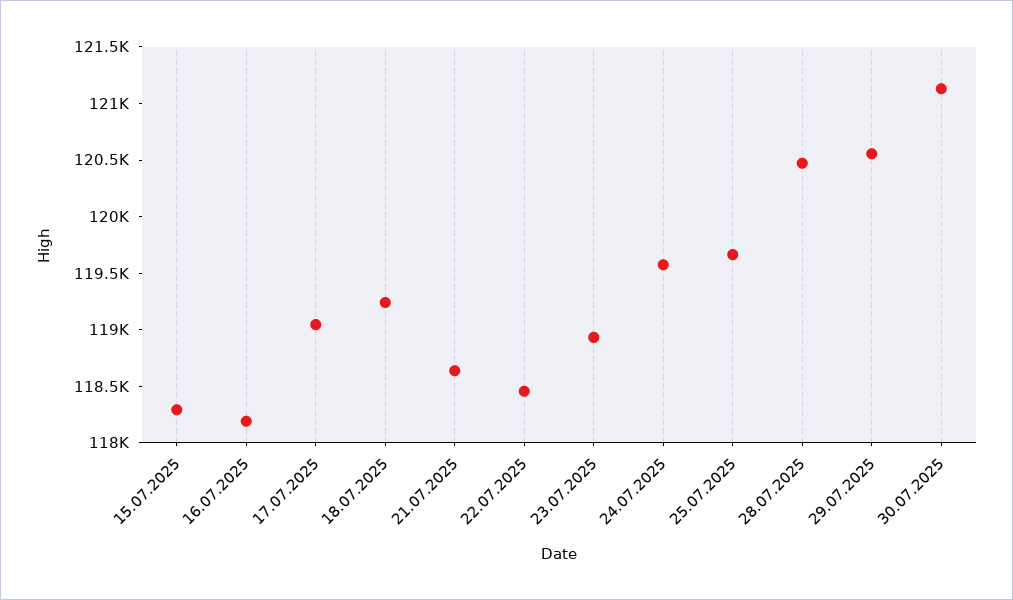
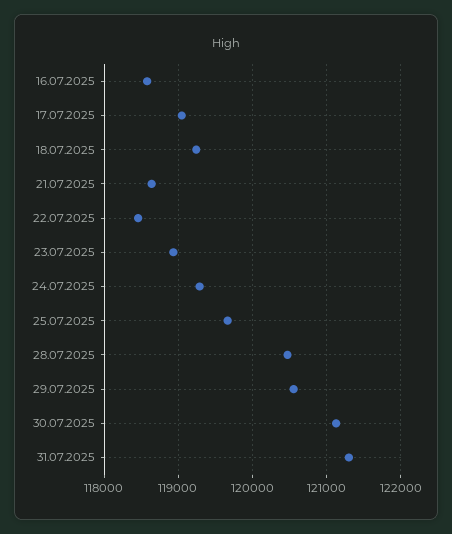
15.07.2025: 118300 -> none
16.07.2025: 118200 -> 118600
24.07.2025: 119600 -> 119300
31.07.2025: none -> 121300

